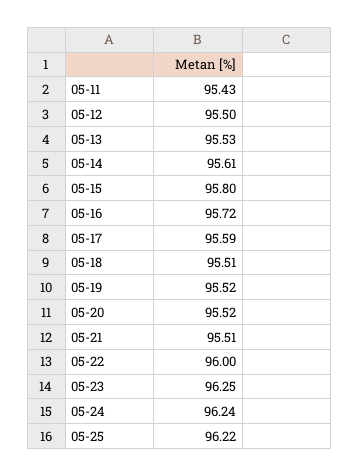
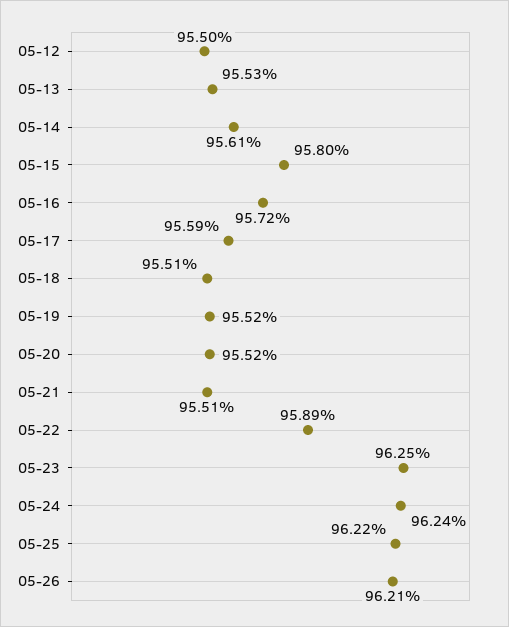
05-11: 95.43 -> none
05-22: 96 -> 95.89
05-26: none -> 96.21

